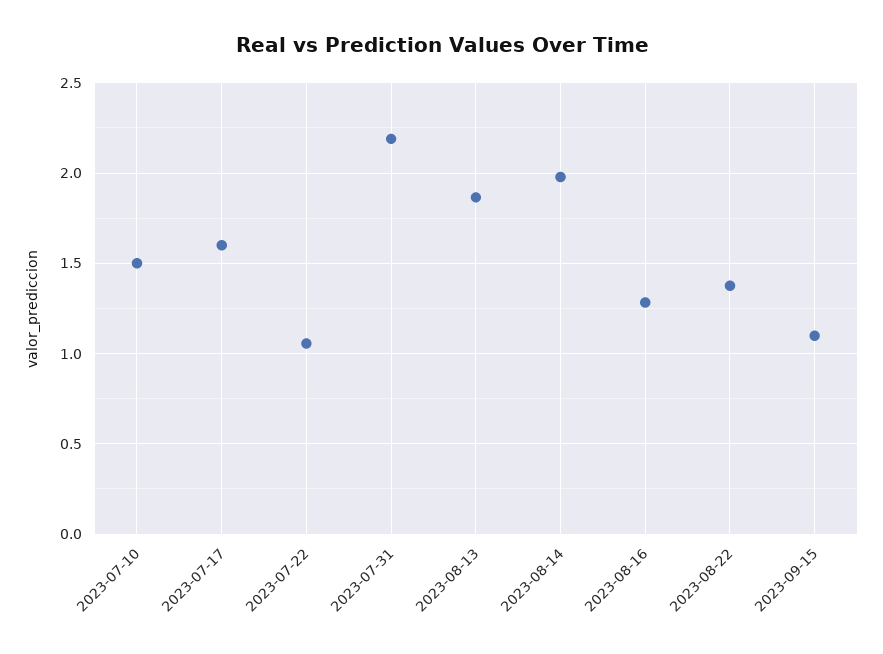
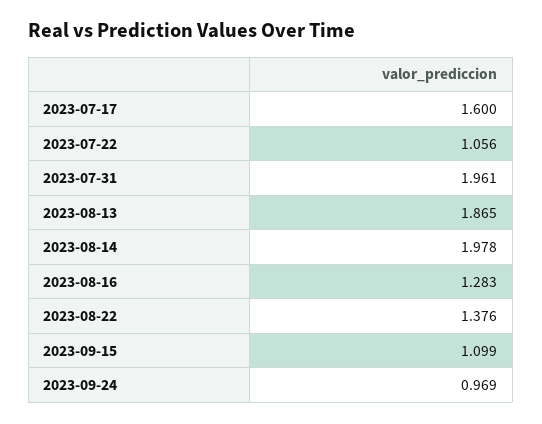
2023-07-10: 1.5 -> none
2023-07-31: 2.2 -> 1.961
2023-09-24: none -> 0.969

